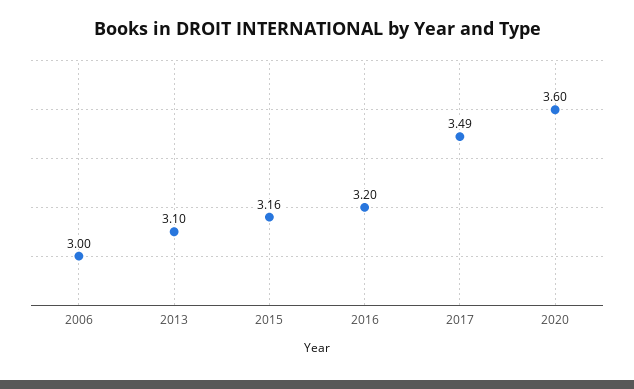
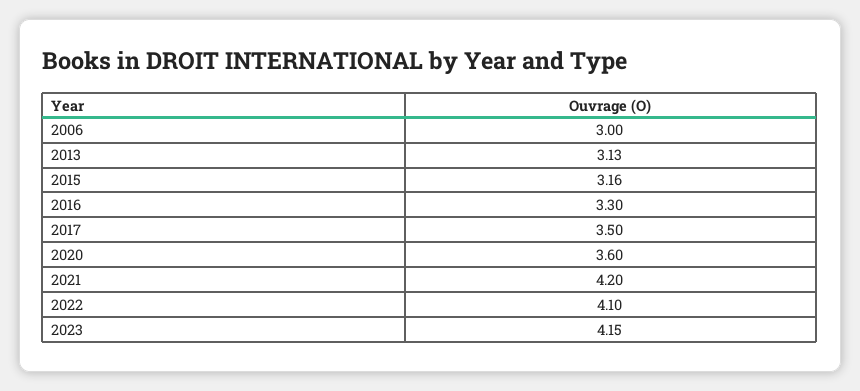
2013: 3.1 -> 3.13
2016: 3.2 -> 3.3
2017: 3.49 -> 3.5
2021: none -> 4.2
2022: none -> 4.1
2023: none -> 4.15

